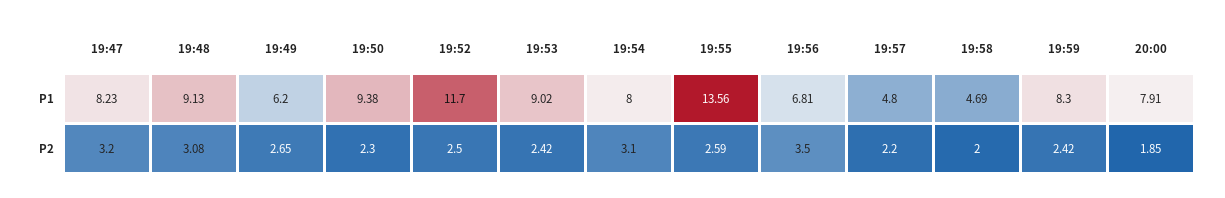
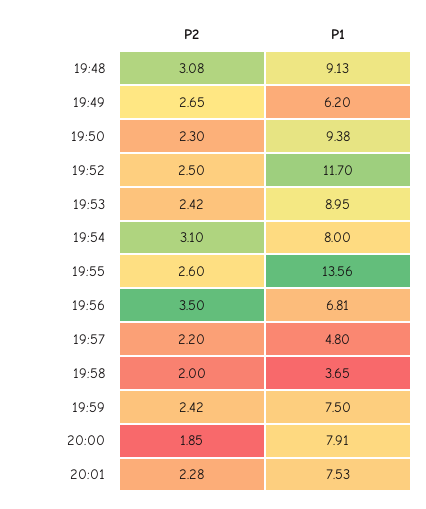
19:47, P1: 8.23 -> none
19:53, P1: 9.02 -> 8.95
19:58, P1: 4.69 -> 3.65
19:59, P1: 8.3 -> 7.5
19:47, P2: 3.2 -> none
19:55, P2: 2.59 -> 2.6
20:01, P2: none -> 2.28
20:01, P1: none -> 7.53

